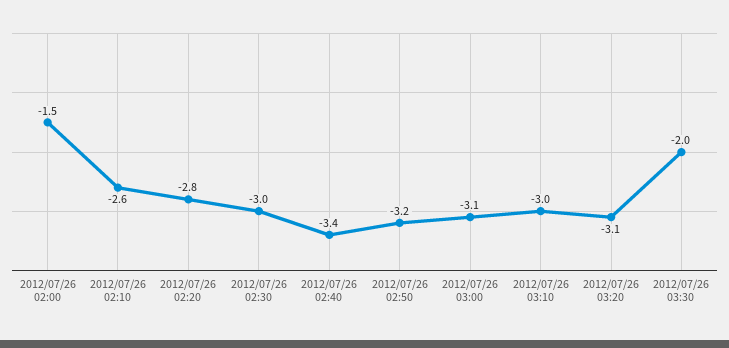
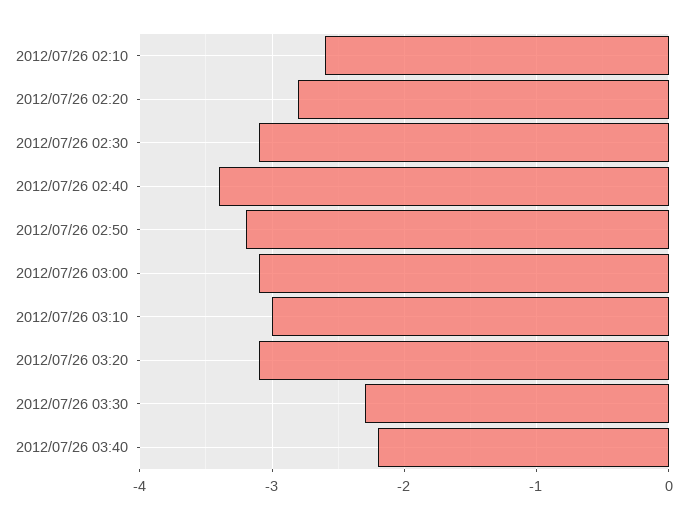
2012/07/26 02:00: -1.5 -> none
2012/07/26 02:30: -3 -> -3.1
2012/07/26 03:30: -2 -> -2.3
2012/07/26 03:40: none -> -2.2

